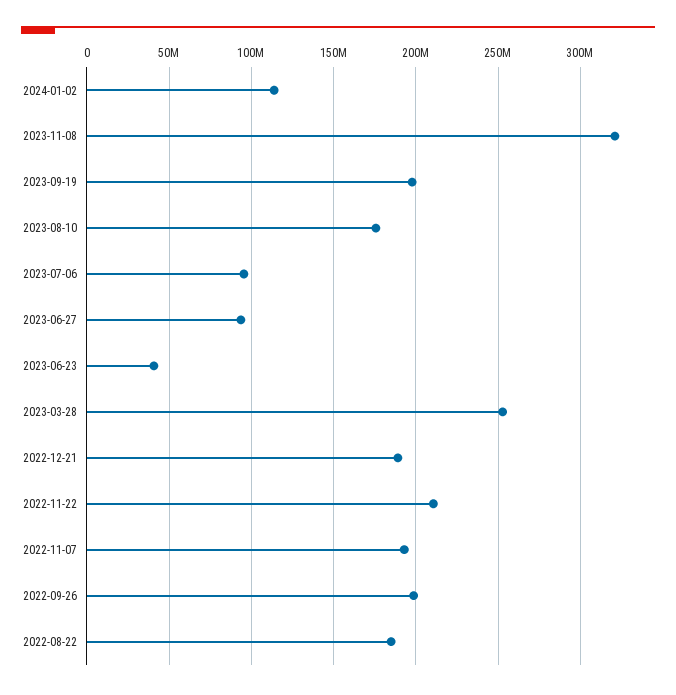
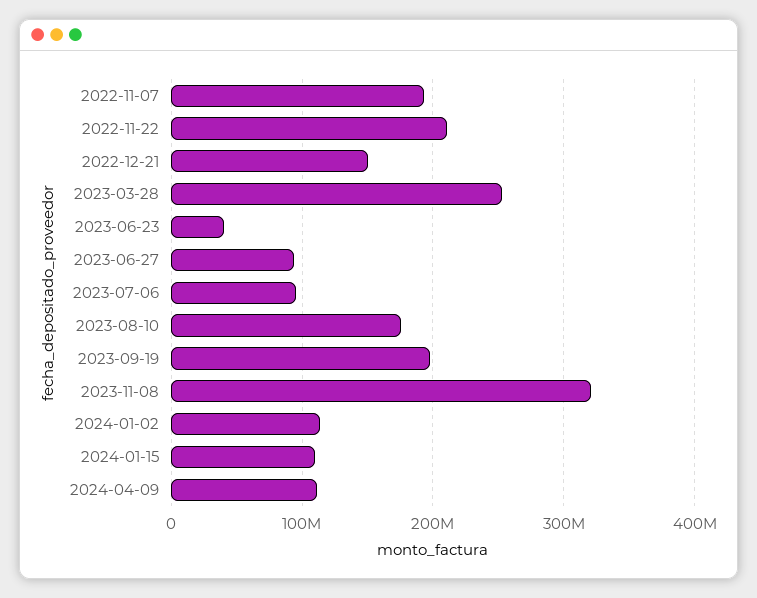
2022-12-21: 190000000 -> 150000000
2022-09-26: 200000000 -> none
2022-08-22: 185000000 -> none
2024-01-15: none -> 110000000
2024-04-09: none -> 110000000

